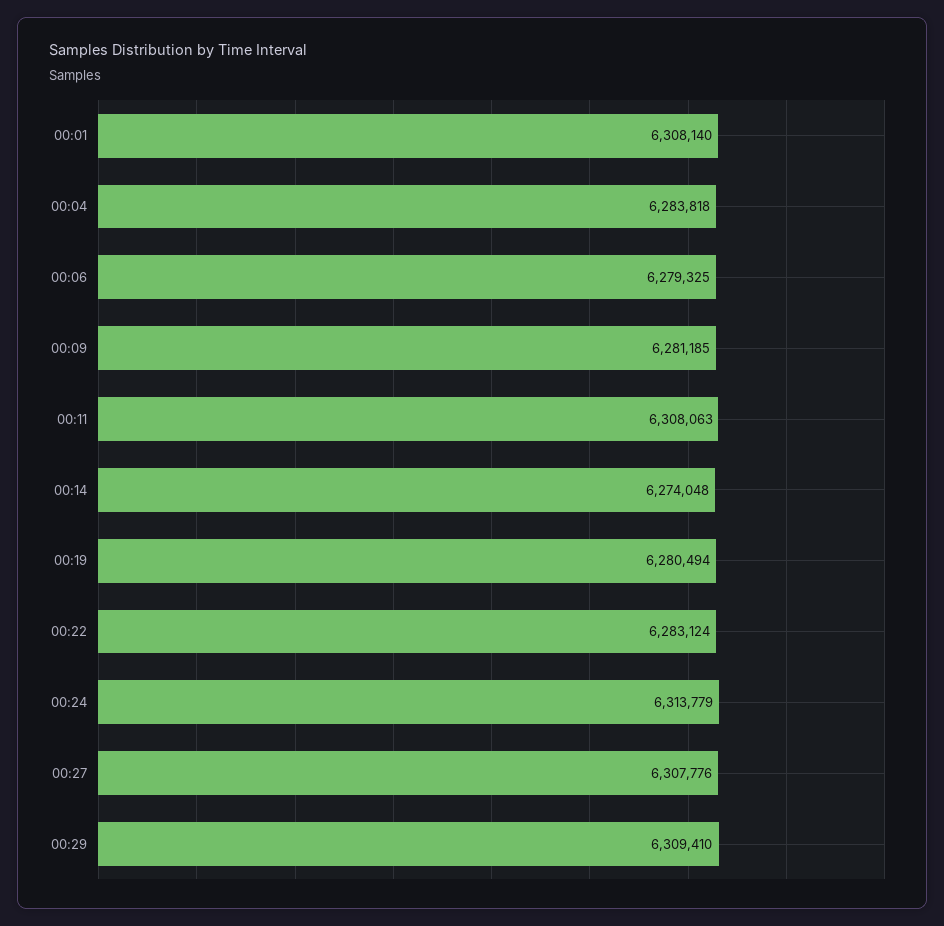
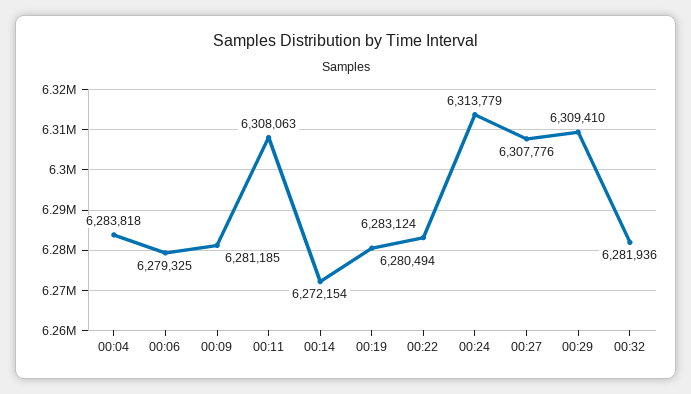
00:01: 6308140 -> none
00:14: 6274048 -> 6272154
00:32: none -> 6281936

